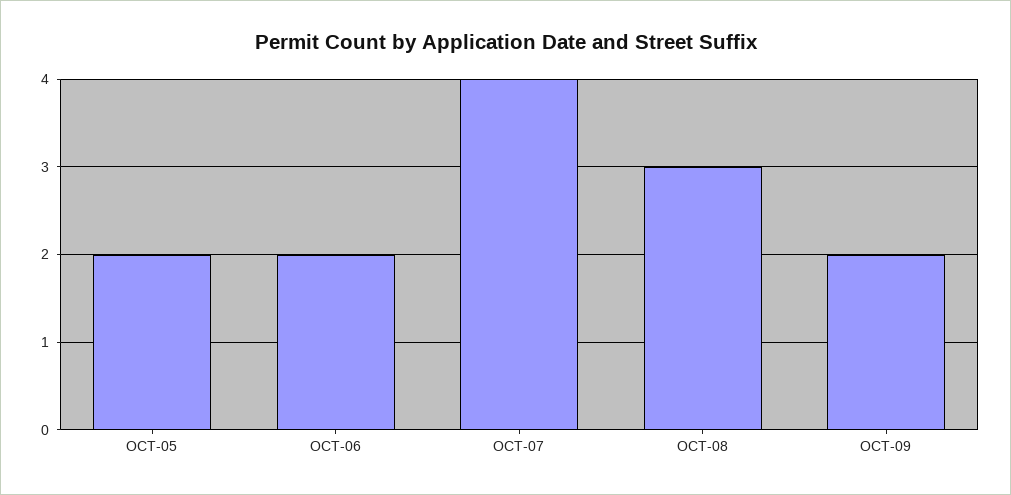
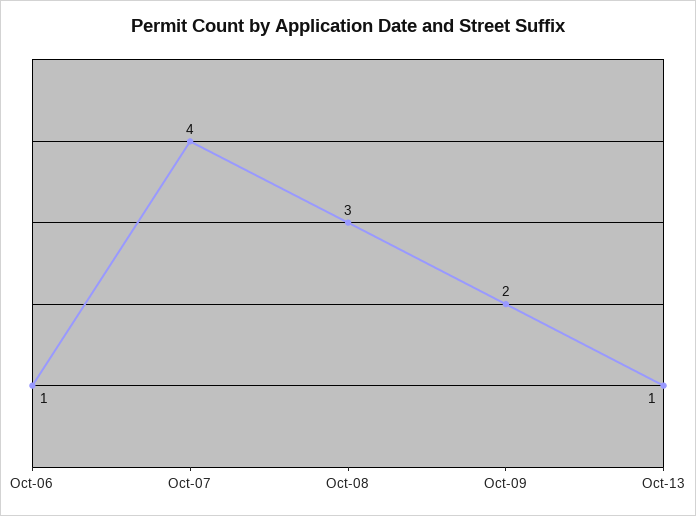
OCT-05: 2 -> none
OCT-06: 2 -> 1
Oct-13: none -> 1

